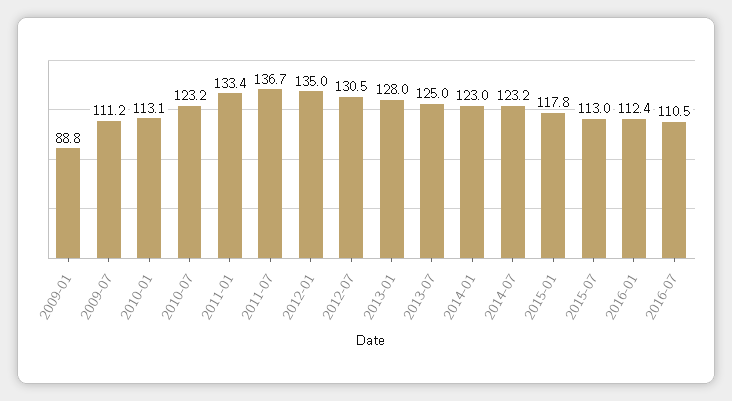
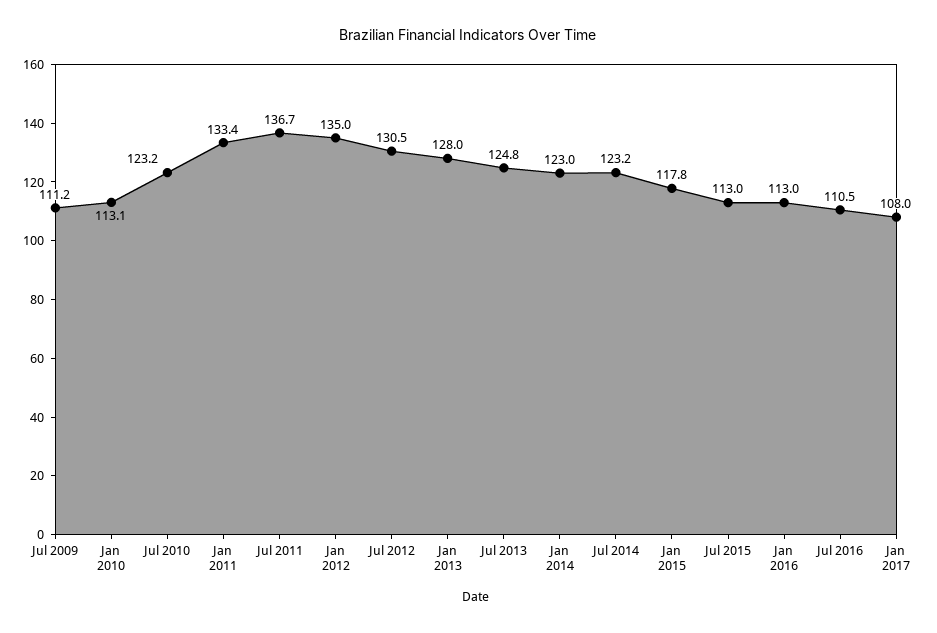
2009-01: 88.8 -> none
2013-07: 125 -> 124.8
2016-01: 112.4 -> 113
Jan 2017: none -> 108

